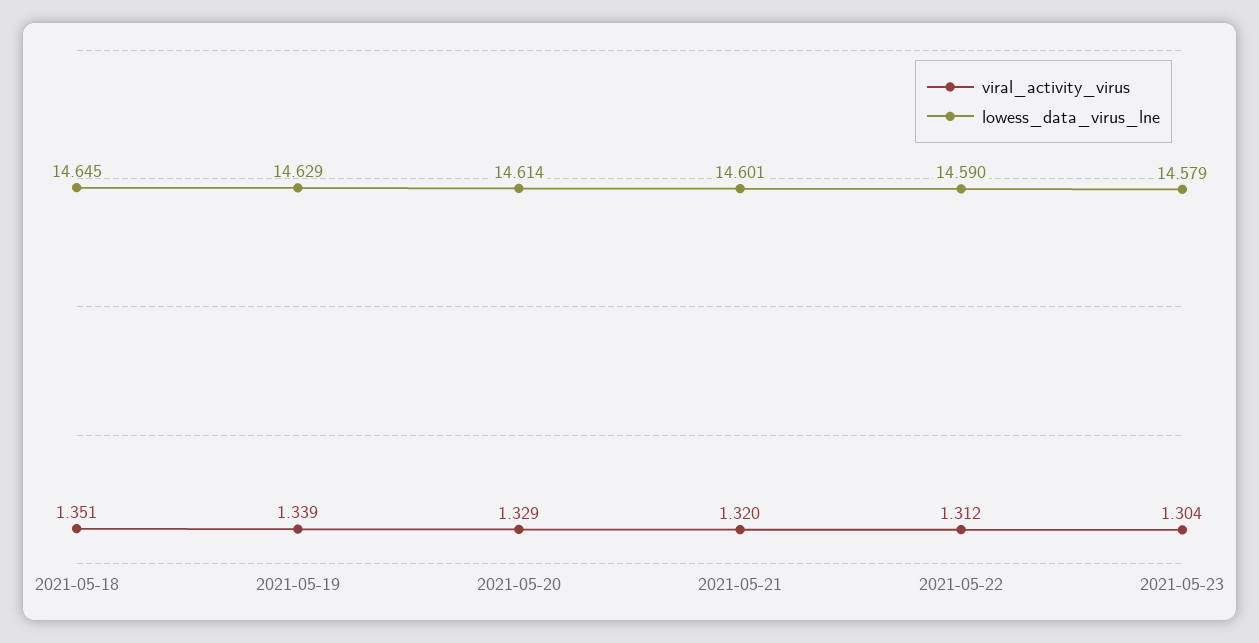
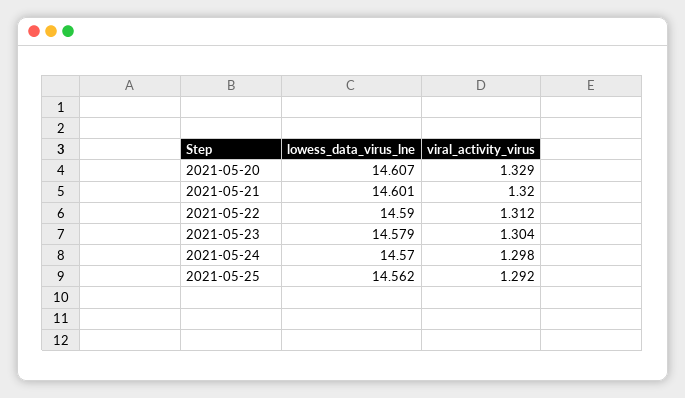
viral_activity_virus, 2021-05-18: 1.351 -> none
lowess_data_virus_lne, 2021-05-18: 14.645 -> none
viral_activity_virus, 2021-05-19: 1.339 -> none
lowess_data_virus_lne, 2021-05-19: 14.629 -> none
lowess_data_virus_lne, 2021-05-20: 14.614 -> 14.607
lowess_data_virus_lne, 2021-05-24: none -> 14.57
viral_activity_virus, 2021-05-24: none -> 1.298
lowess_data_virus_lne, 2021-05-25: none -> 14.562
viral_activity_virus, 2021-05-25: none -> 1.292

